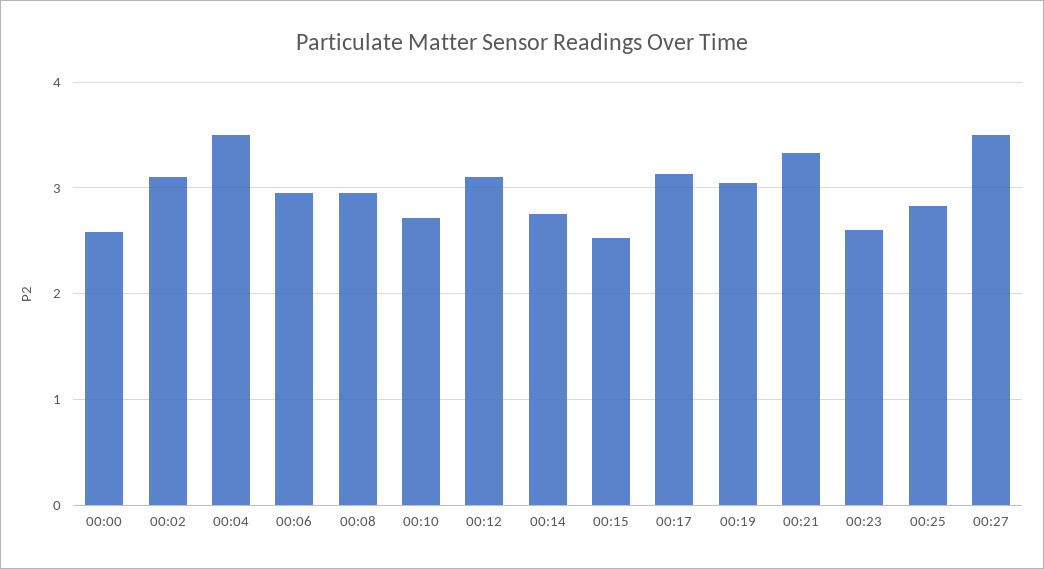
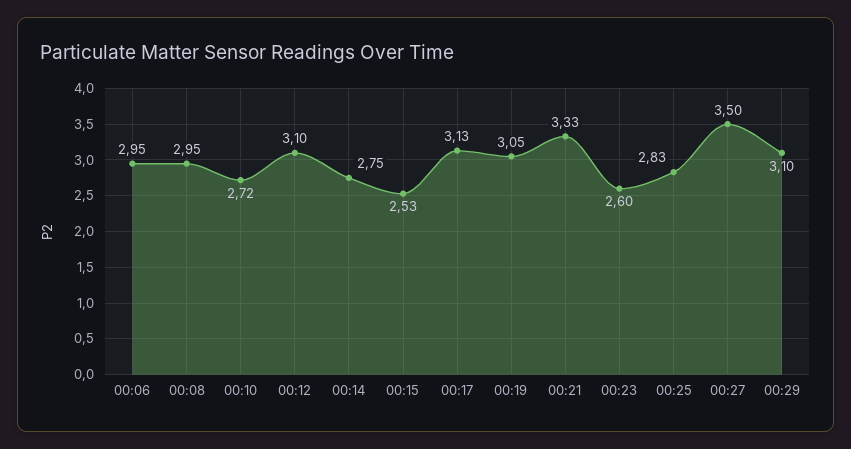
00:00: 2.6 -> none
00:02: 3.1 -> none
00:04: 3.5 -> none
00:29: none -> 3.1

